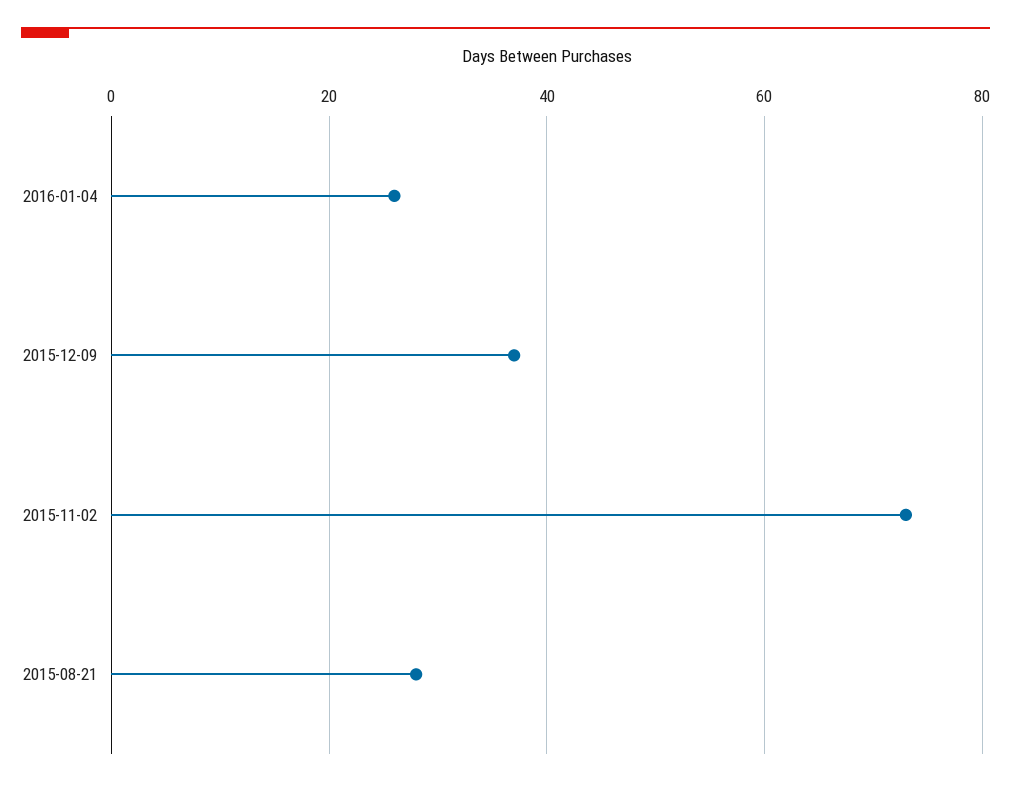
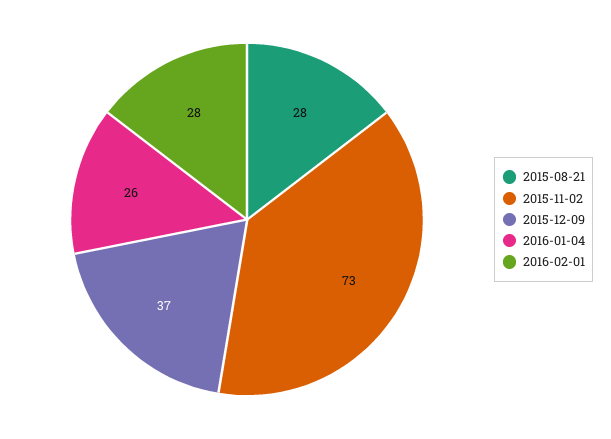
2016-02-01: none -> 28

